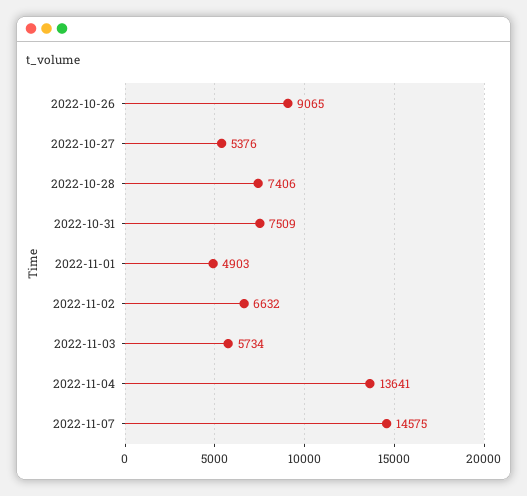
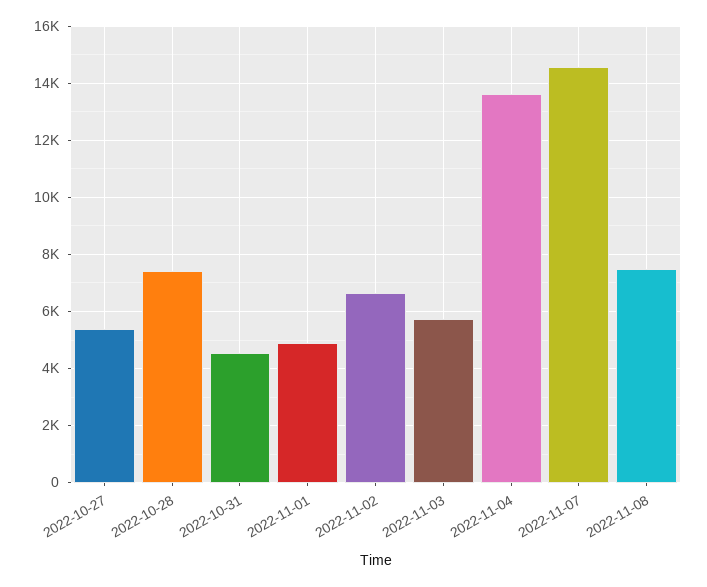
2022-10-26: 9065 -> none
2022-10-31: 7509 -> 4500
2022-11-08: none -> 7500

